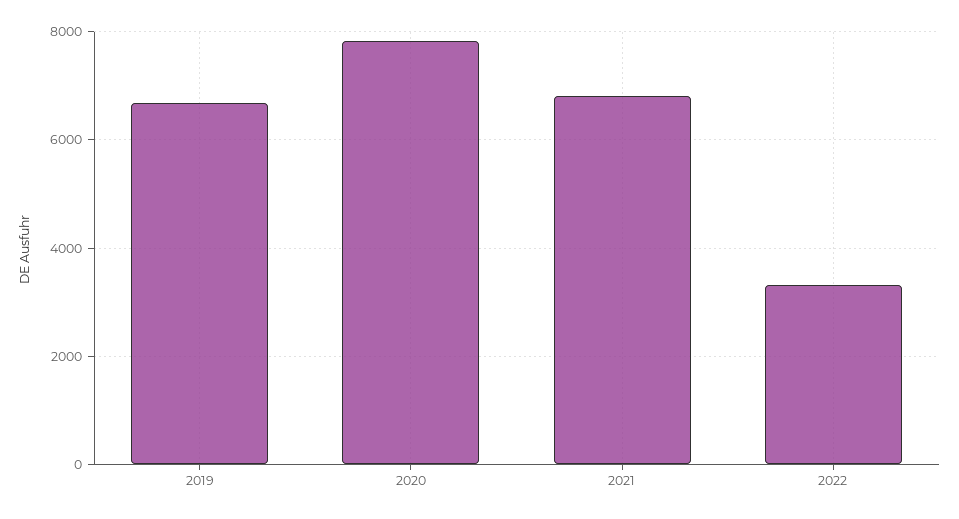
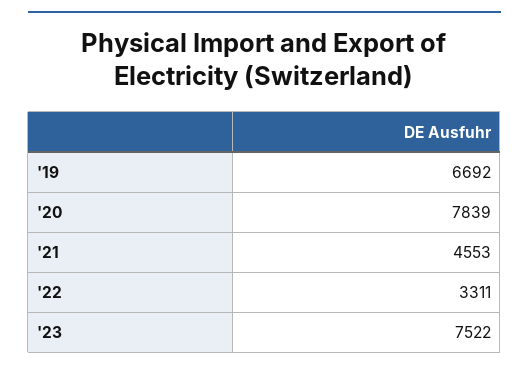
2021: 6800 -> 4553
'23: none -> 7522

